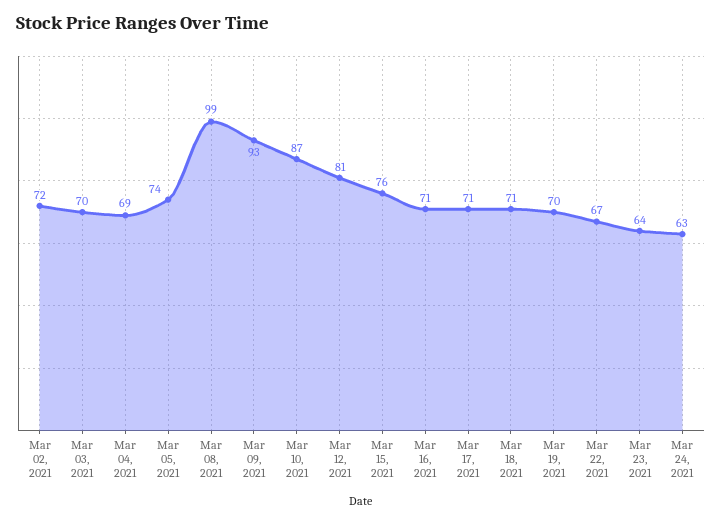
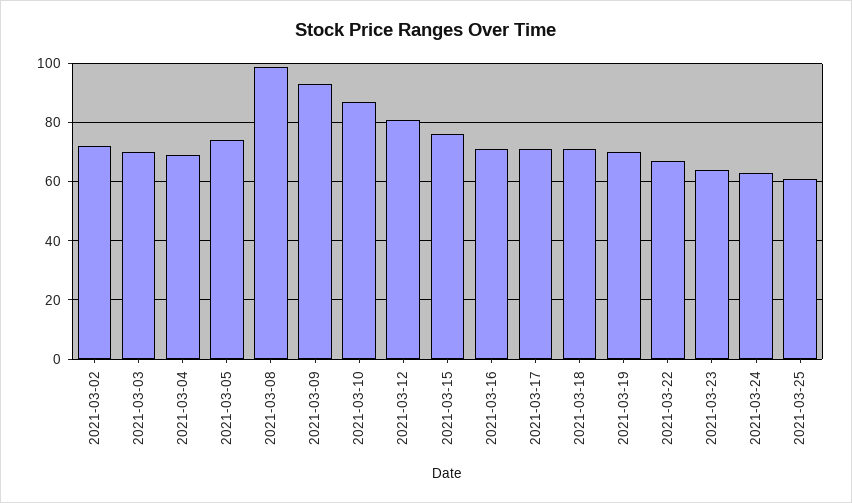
2021-03-25: none -> 60

